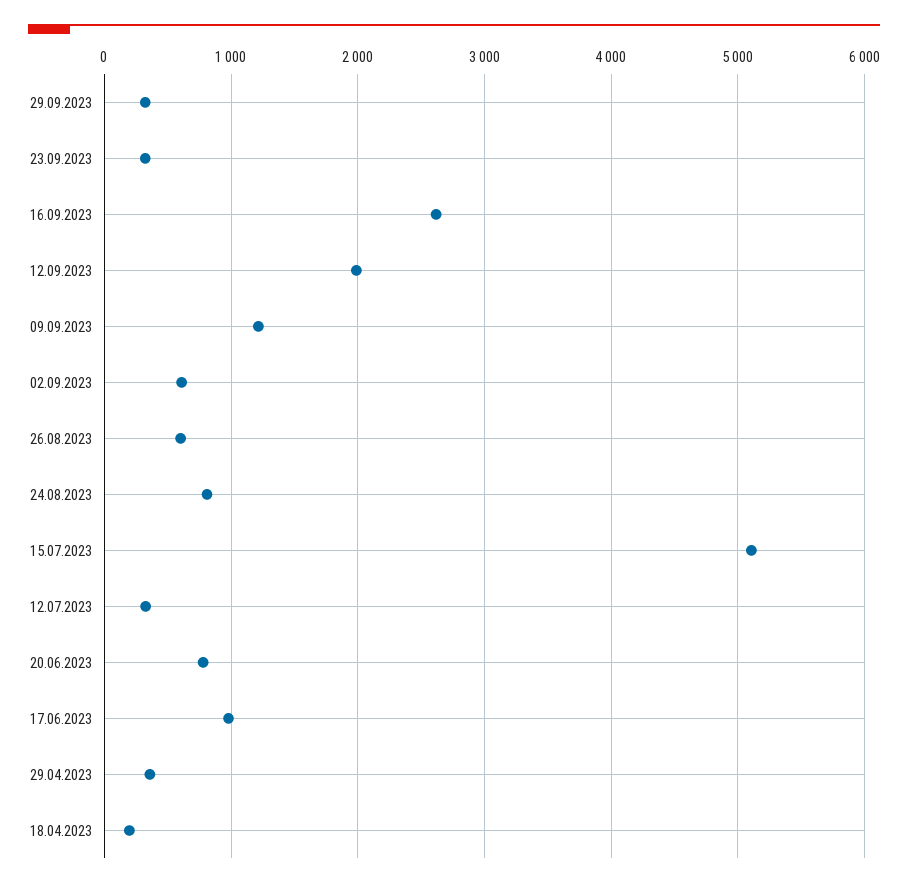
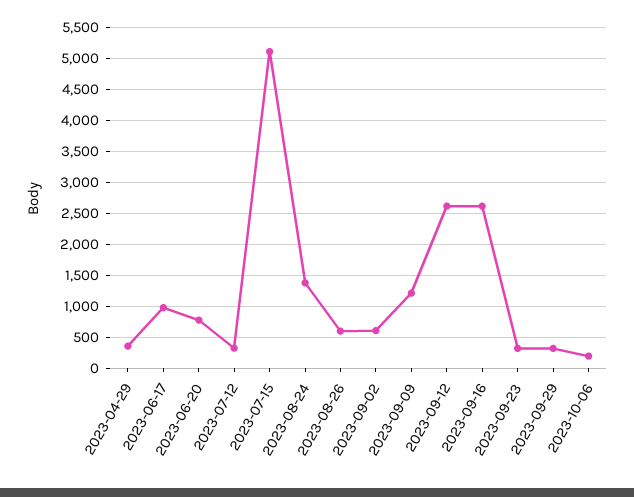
12.09.2023: 2000 -> 2600
24.08.2023: 800 -> 1400
18.04.2023: 200 -> none
2023-10-06: none -> 200

